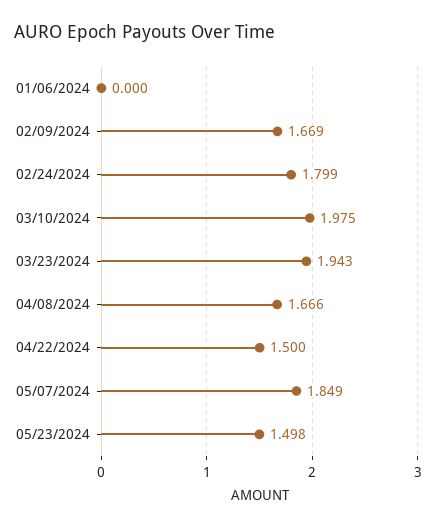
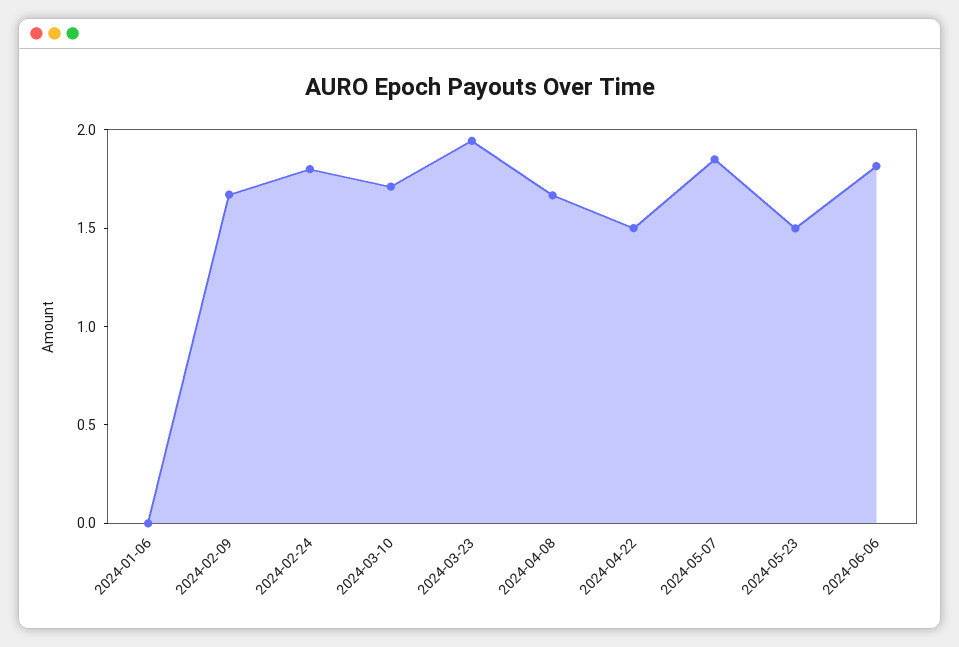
03/10/2024: 1.975 -> 1.7
2024-06-06: none -> 1.8

